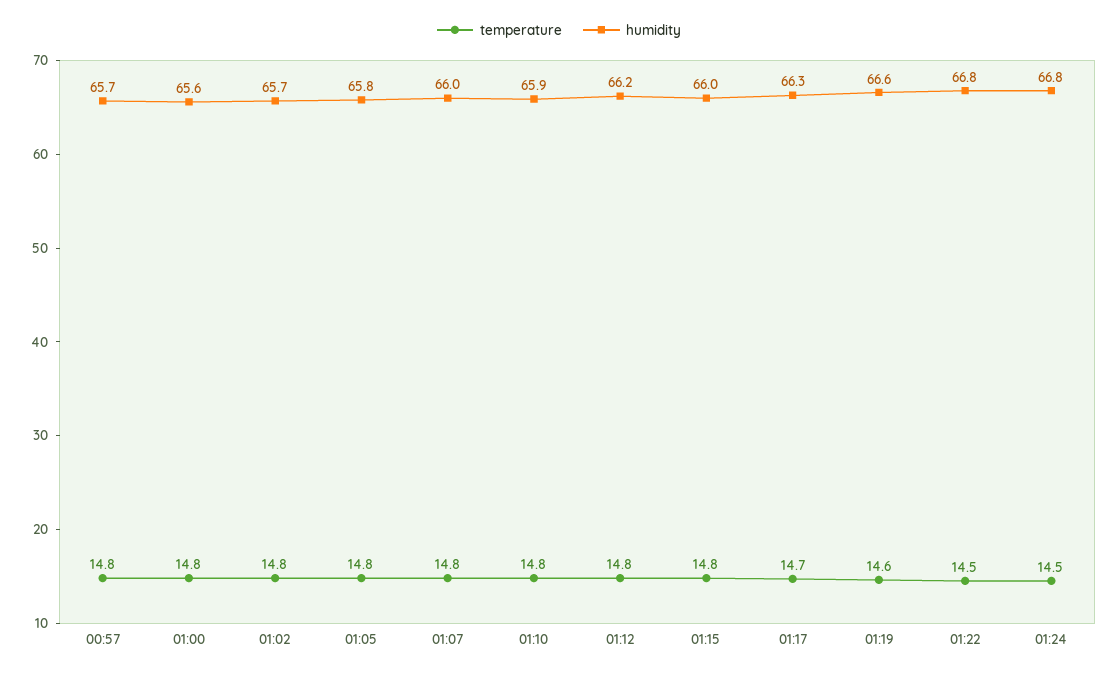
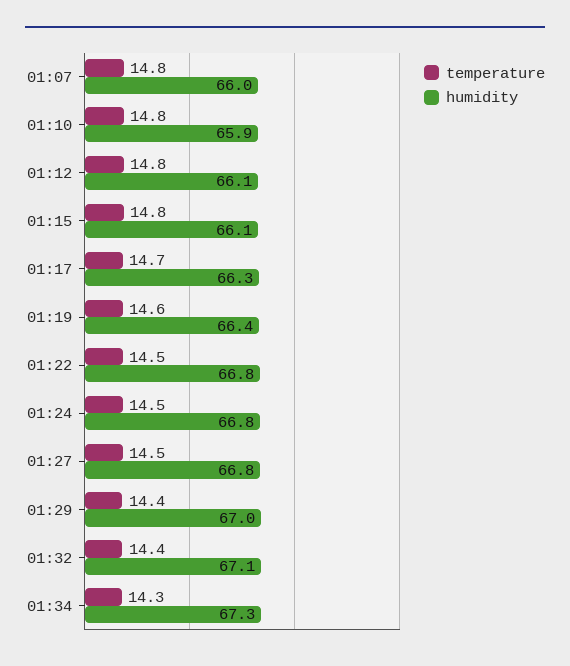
temperature, 00:57: 14.8 -> none
humidity, 00:57: 65.7 -> none
temperature, 01:00: 14.8 -> none
humidity, 01:00: 65.6 -> none
temperature, 01:02: 14.8 -> none
humidity, 01:02: 65.7 -> none
temperature, 01:05: 14.8 -> none
humidity, 01:05: 65.8 -> none
humidity, 01:12: 66.2 -> 66.1
humidity, 01:15: 66 -> 66.1
humidity, 01:19: 66.6 -> 66.4
temperature, 01:27: none -> 14.5
humidity, 01:27: none -> 66.8
temperature, 01:29: none -> 14.4
humidity, 01:29: none -> 67
temperature, 01:32: none -> 14.4
humidity, 01:32: none -> 67.1
temperature, 01:34: none -> 14.3
humidity, 01:34: none -> 67.3

